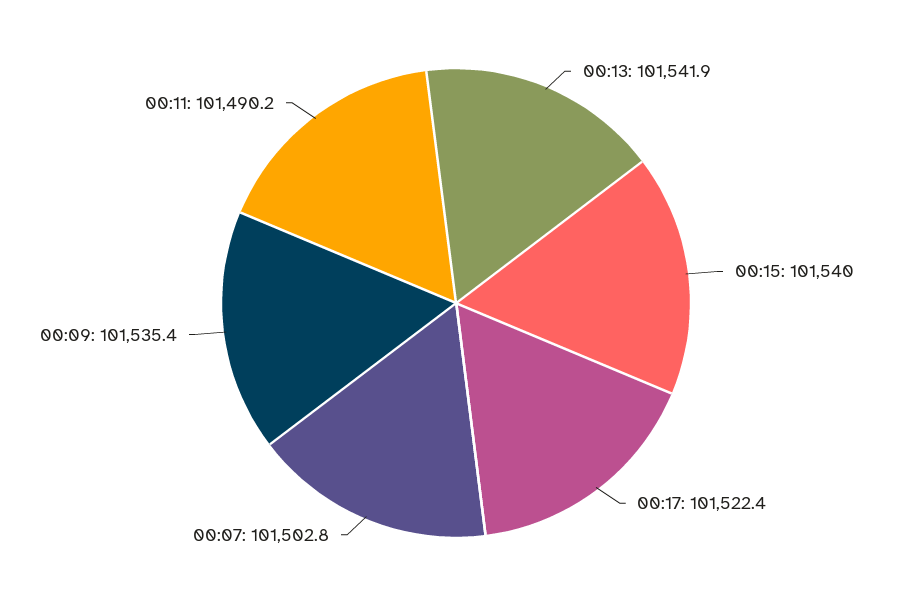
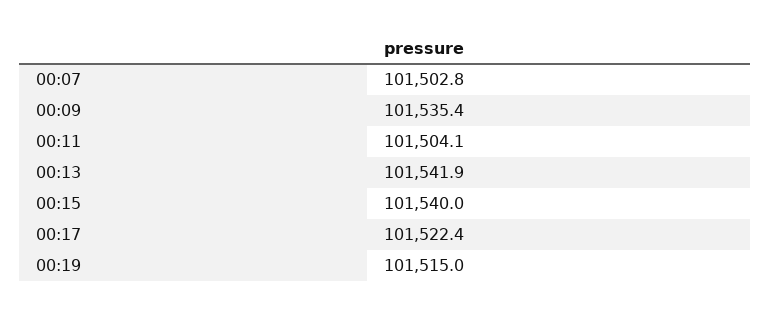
00:11: 101490.2 -> 101504.1
00:19: none -> 101515

